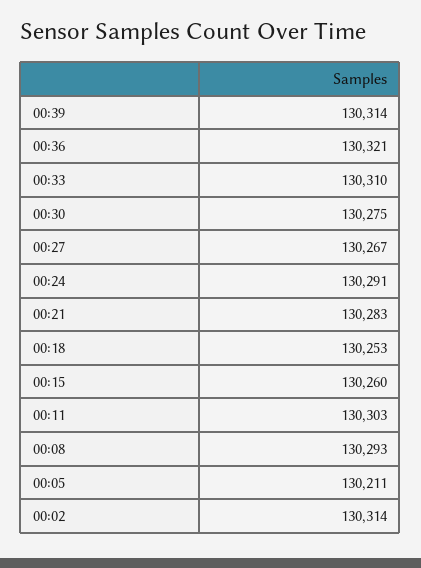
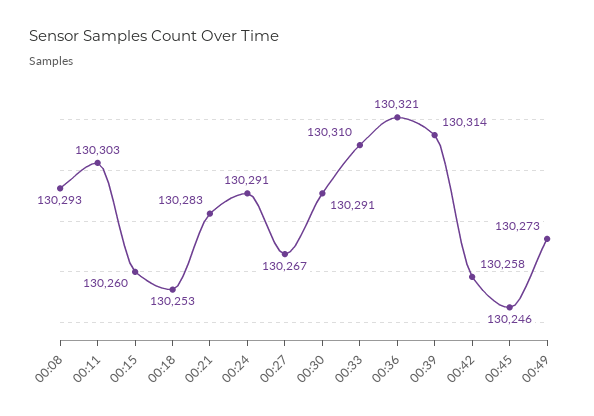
00:30: 130275 -> 130291
00:05: 130211 -> none
00:02: 130314 -> none
00:42: none -> 130258
00:45: none -> 130246
00:49: none -> 130273

